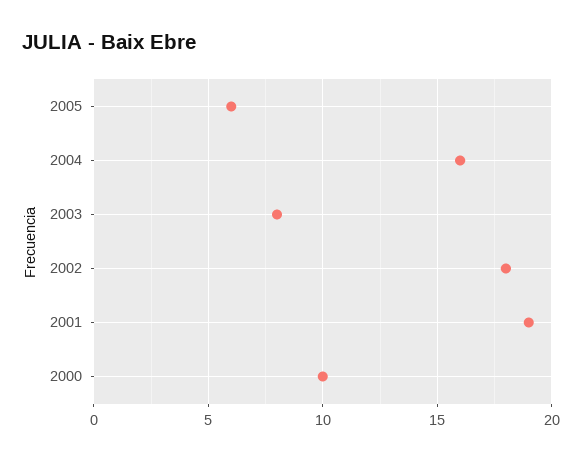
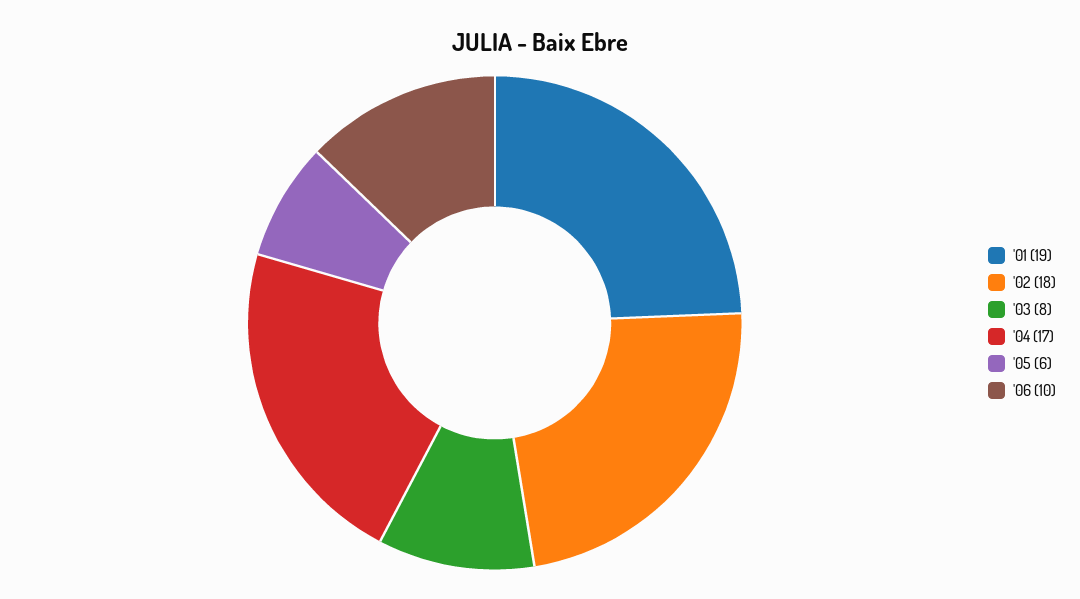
2004: 16 -> 17
2000: 10 -> none
'06: none -> 10

